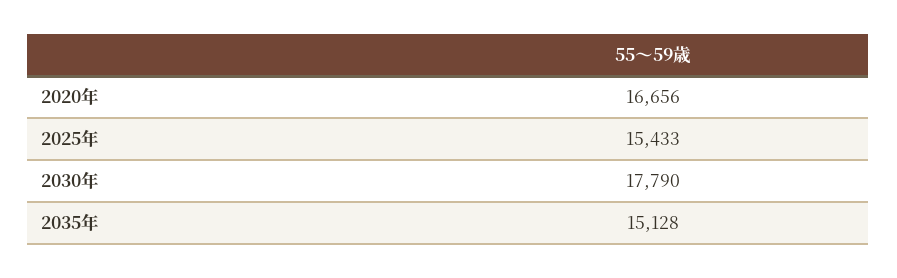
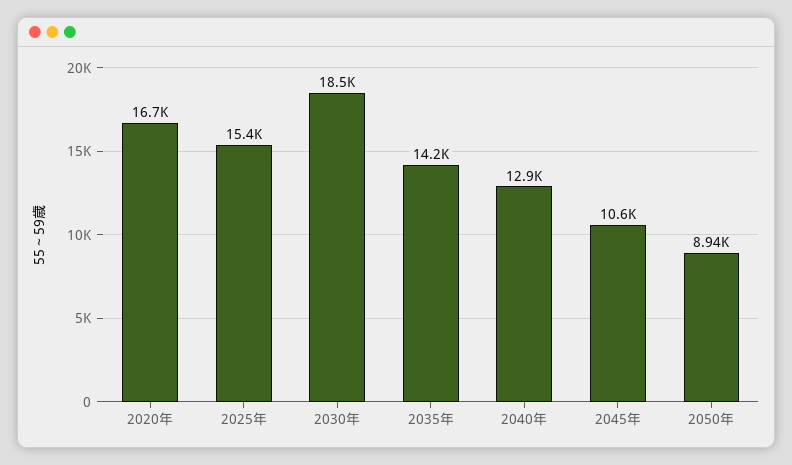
2030年: 17790 -> 18500
2035年: 15128 -> 14200
2040年: none -> 12900
2045年: none -> 10600
2050年: none -> 8940

